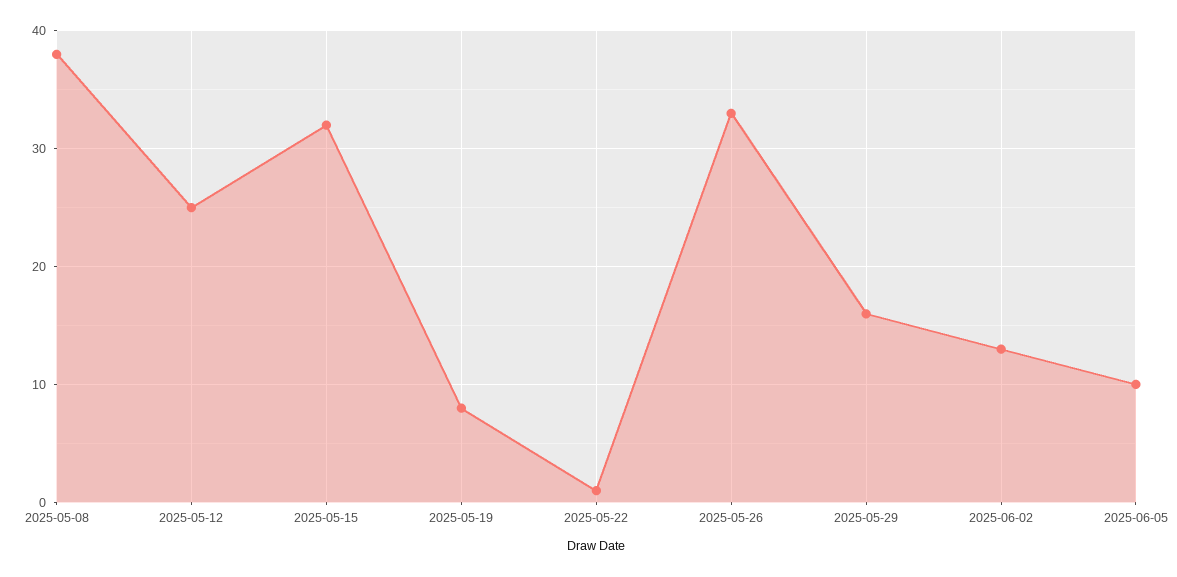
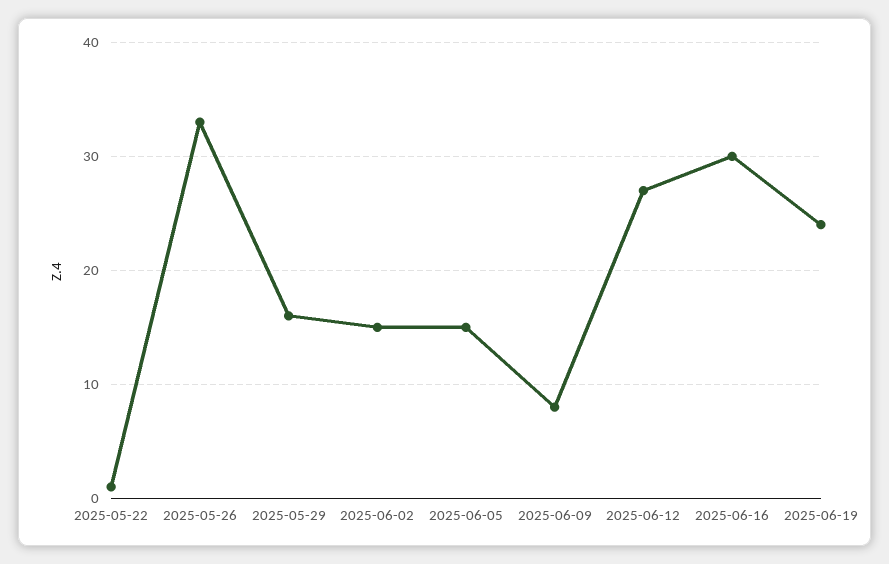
2025-05-08: 38 -> none
2025-05-12: 25 -> none
2025-05-15: 32 -> none
2025-05-19: 8 -> none
2025-06-02: 13 -> 15
2025-06-05: 10 -> 15
2025-06-09: none -> 8
2025-06-12: none -> 27
2025-06-16: none -> 30
2025-06-19: none -> 24

